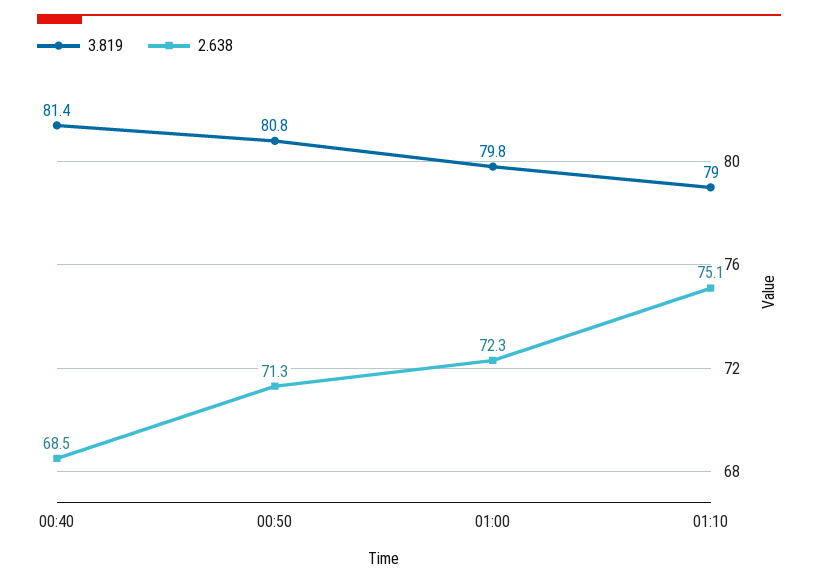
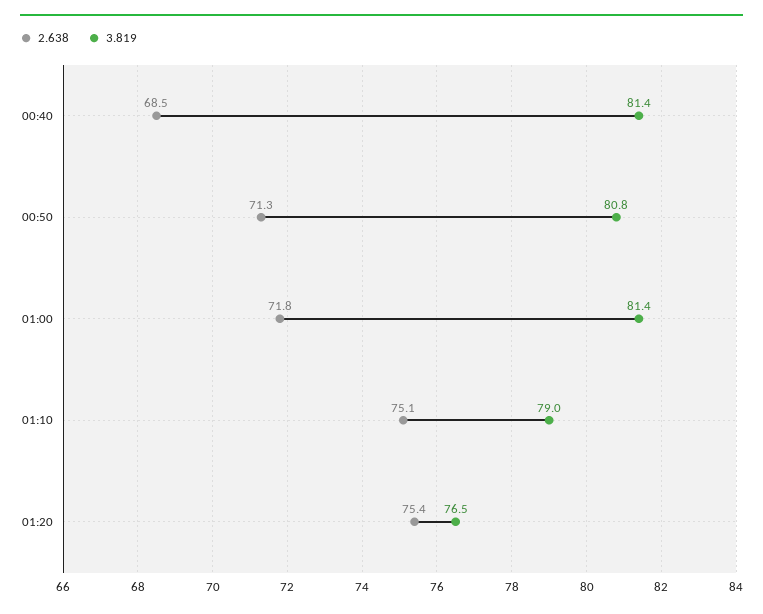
3.819, 01:00: 79.8 -> 81.4
2.638, 01:00: 72.3 -> 71.8
2.638, 01:20: none -> 75.4
3.819, 01:20: none -> 76.5

